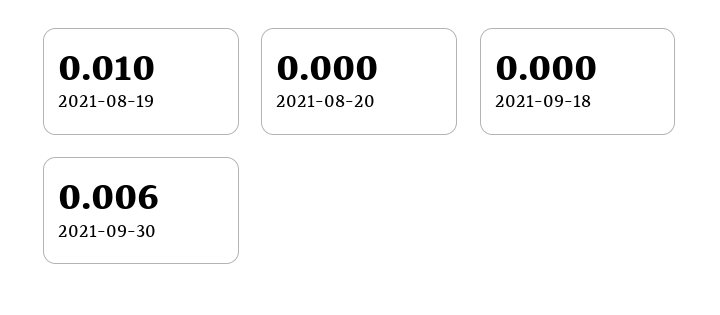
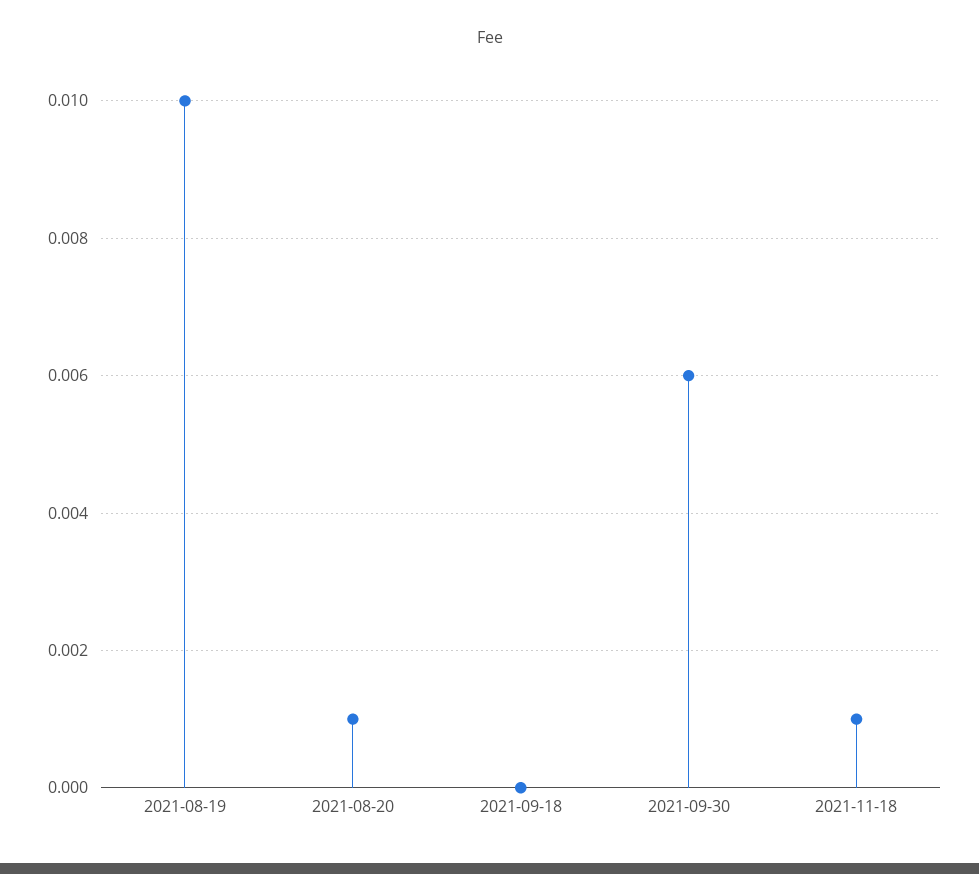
2021-08-20: 0 -> 0.001
2021-11-18: none -> 0.001

